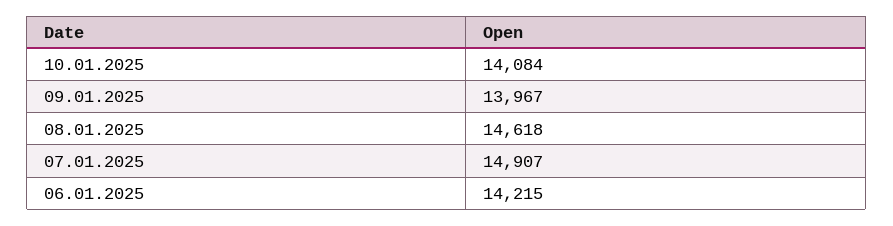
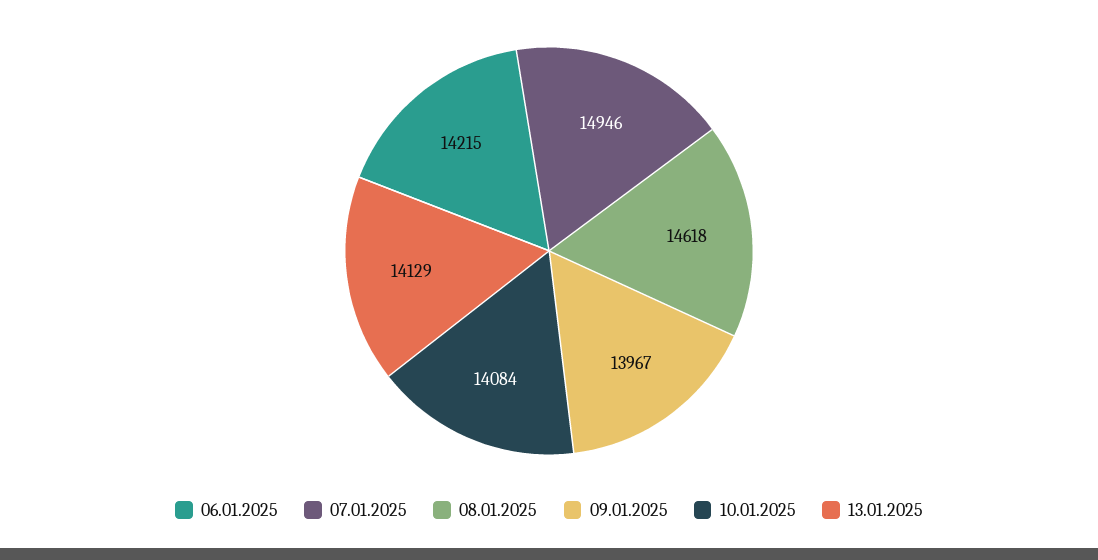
07.01.2025: 14907 -> 14946
13.01.2025: none -> 14129

